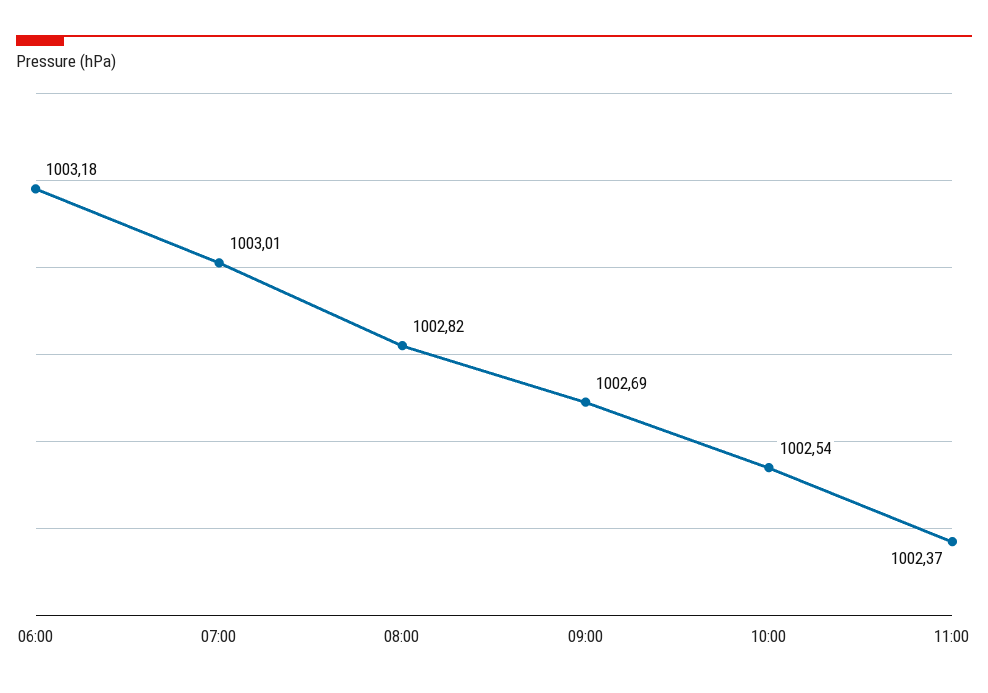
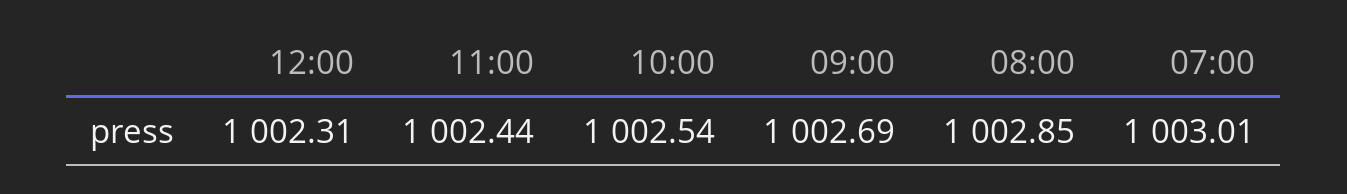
06:00: 1003.18 -> none
08:00: 1002.82 -> 1002.85
11:00: 1002.37 -> 1002.44
12:00: none -> 1002.31

